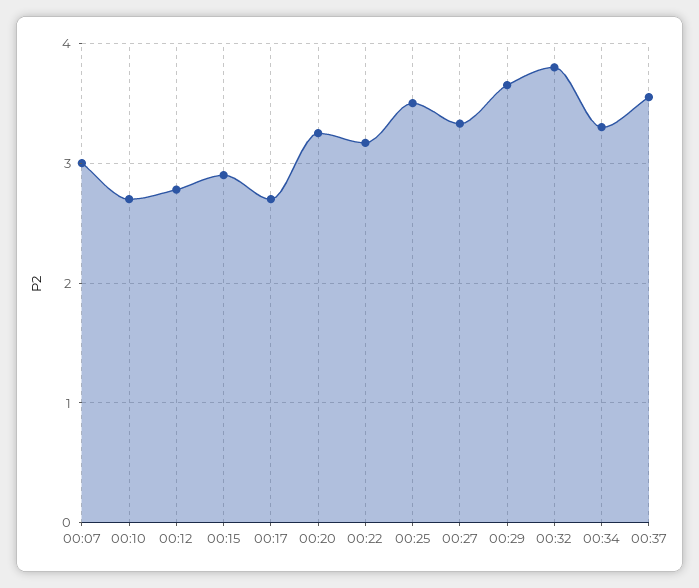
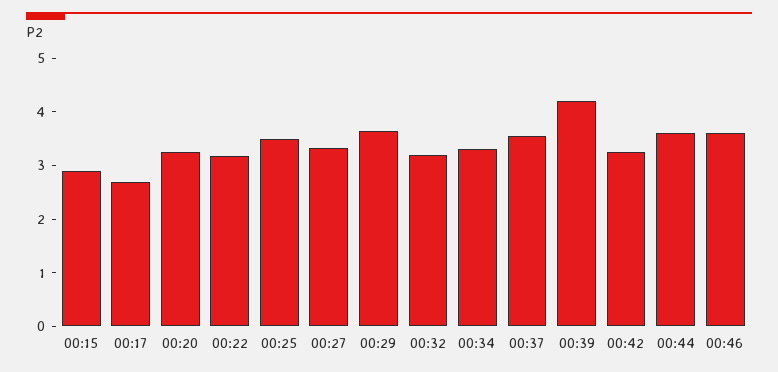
00:07: 3 -> none
00:10: 2.7 -> none
00:12: 2.8 -> none
00:32: 3.8 -> 3.2
00:39: none -> 4.2
00:42: none -> 3.2
00:44: none -> 3.6
00:46: none -> 3.6

